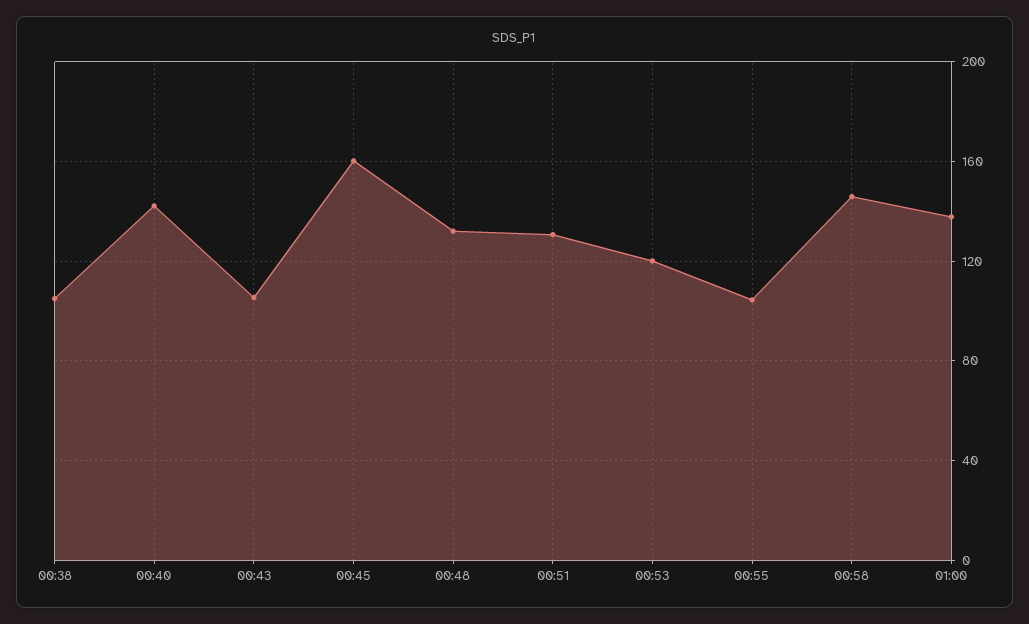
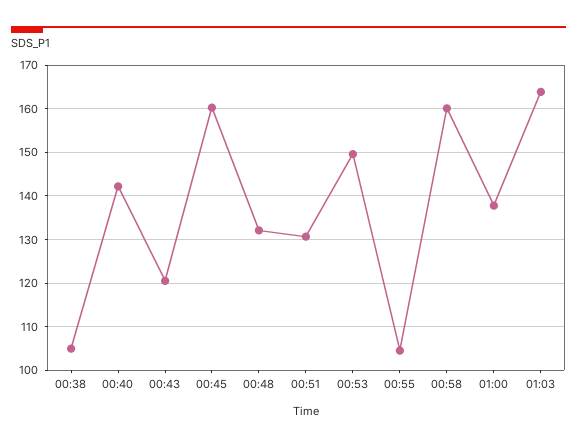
00:43: 105 -> 120
00:53: 120 -> 150
00:58: 145 -> 160
01:03: none -> 164

